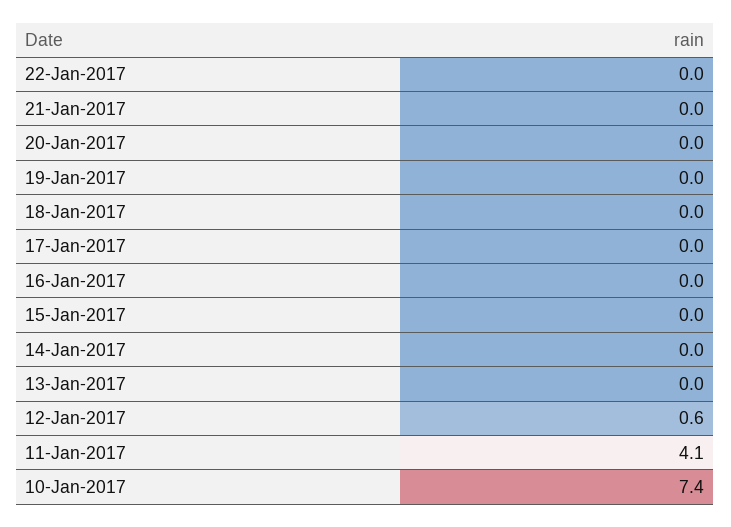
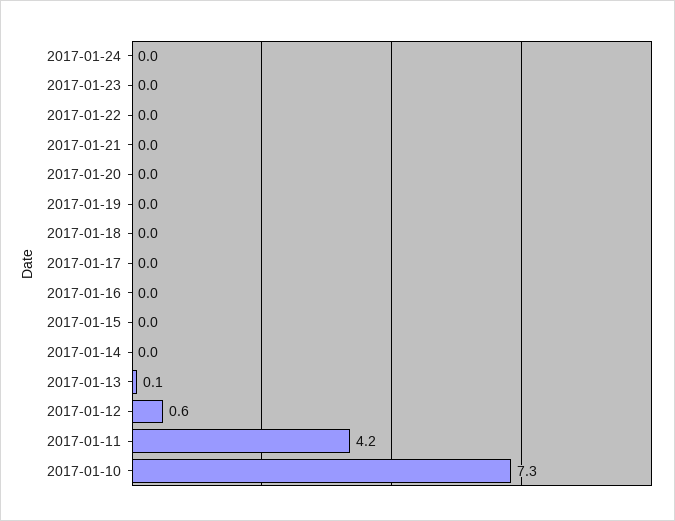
13-Jan-2017: 0 -> 0.1
11-Jan-2017: 4.1 -> 4.2
10-Jan-2017: 7.4 -> 7.3
2017-01-24: none -> 0
2017-01-23: none -> 0

